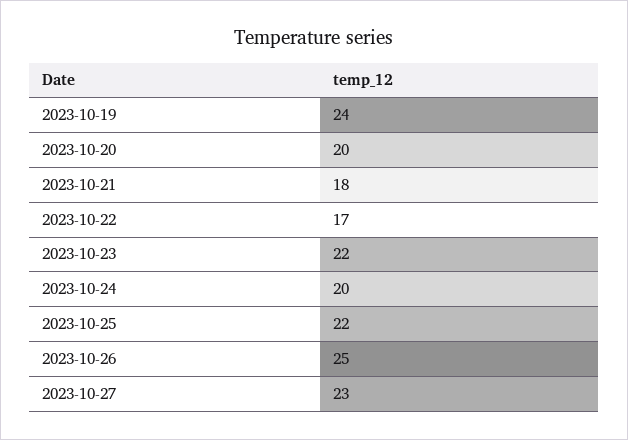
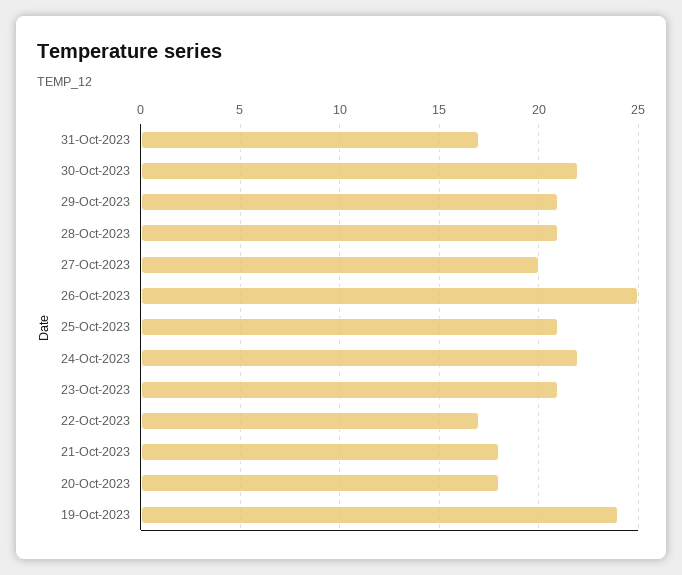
2023-10-20: 20 -> 18
2023-10-23: 22 -> 21
2023-10-24: 20 -> 22
2023-10-25: 22 -> 21
2023-10-27: 23 -> 20
31-Oct-2023: none -> 17
30-Oct-2023: none -> 22
29-Oct-2023: none -> 21
28-Oct-2023: none -> 21

